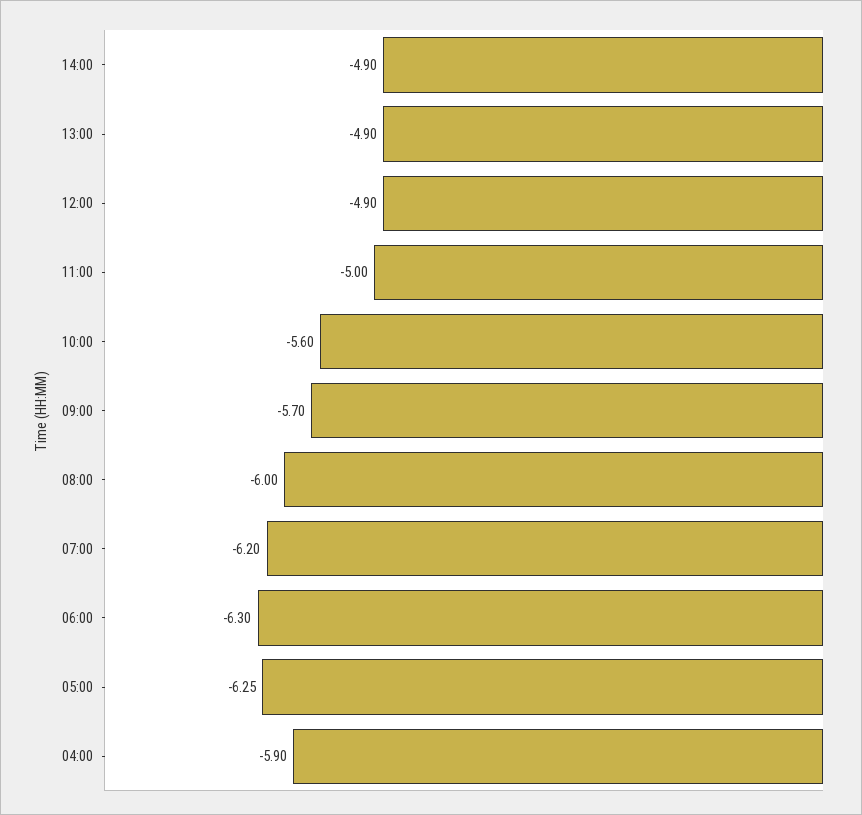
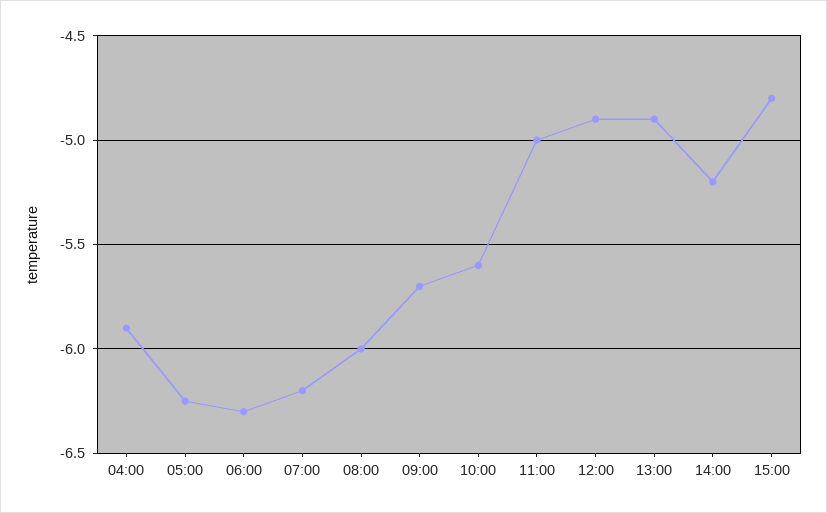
14:00: -4.9 -> -5.2
15:00: none -> -4.8

